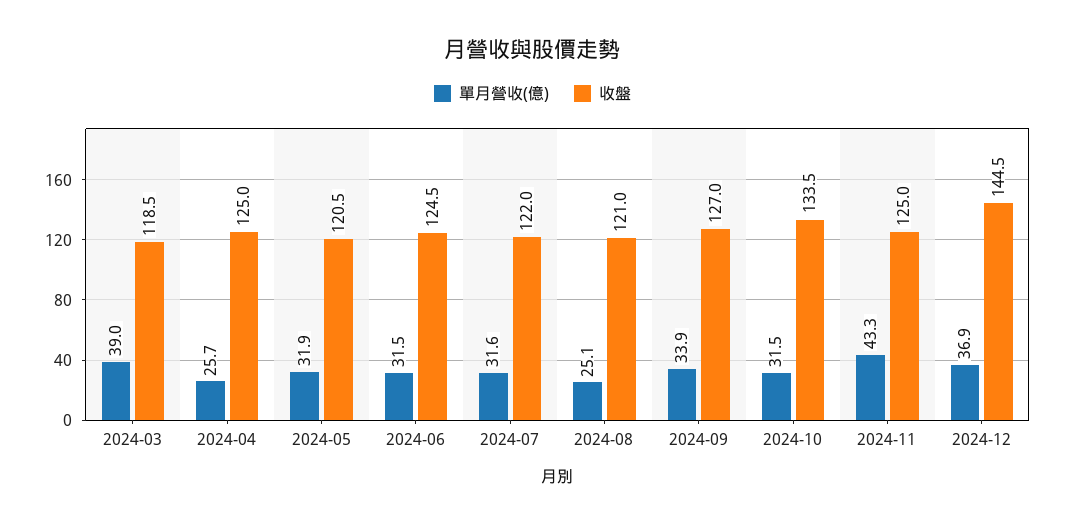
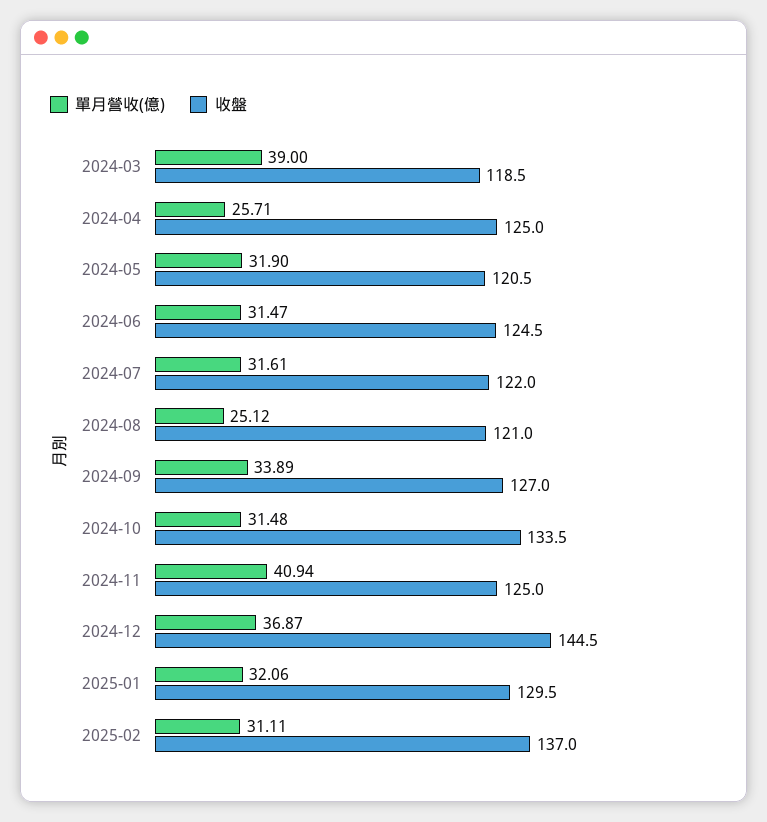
單月營收(億), 2024-11: 43.3 -> 40.94
單月營收(億), 2025-01: none -> 32.06
收盤, 2025-01: none -> 129.5
單月營收(億), 2025-02: none -> 31.11
收盤, 2025-02: none -> 137

